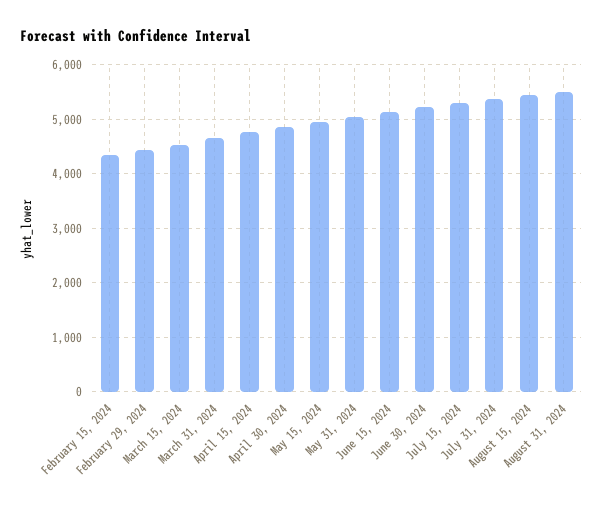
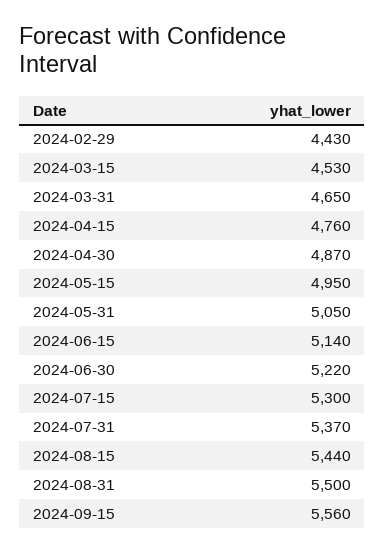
February 15, 2024: 4400 -> none
2024-09-15: none -> 5560

